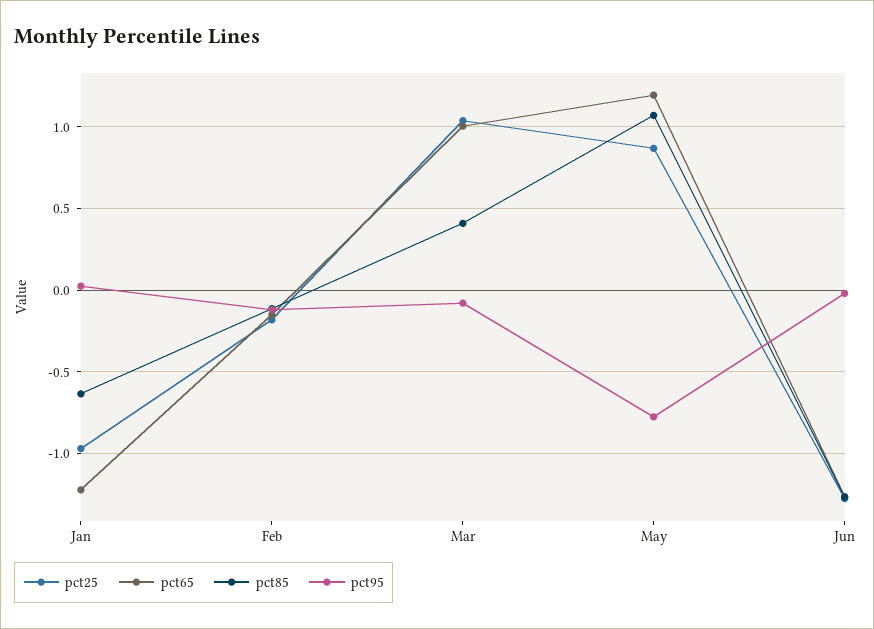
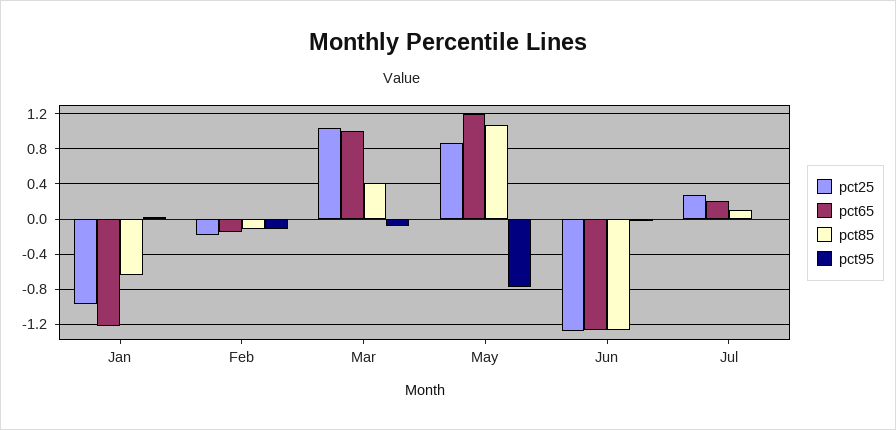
pct25, Jul: none -> 0.3
pct65, Jul: none -> 0.2
pct85, Jul: none -> 0.1
pct95, Jul: none -> 0

